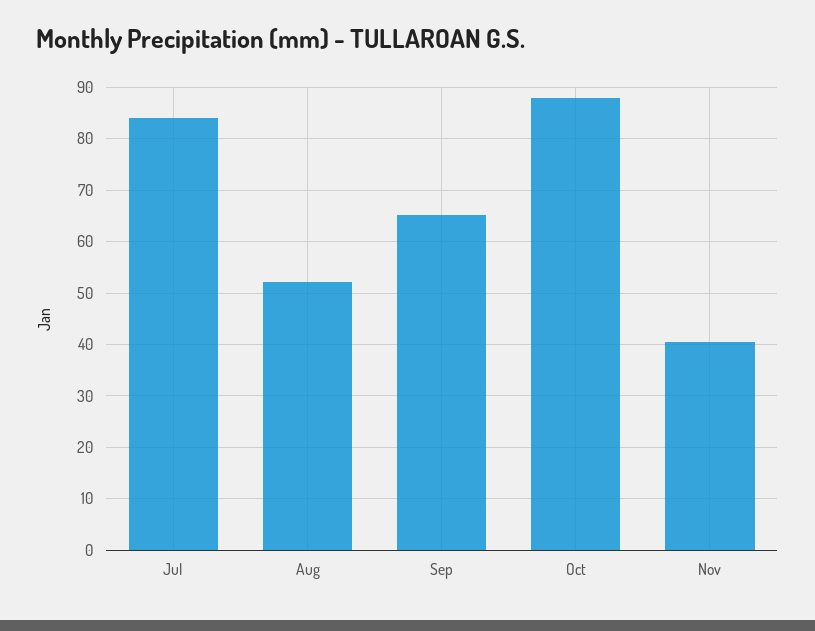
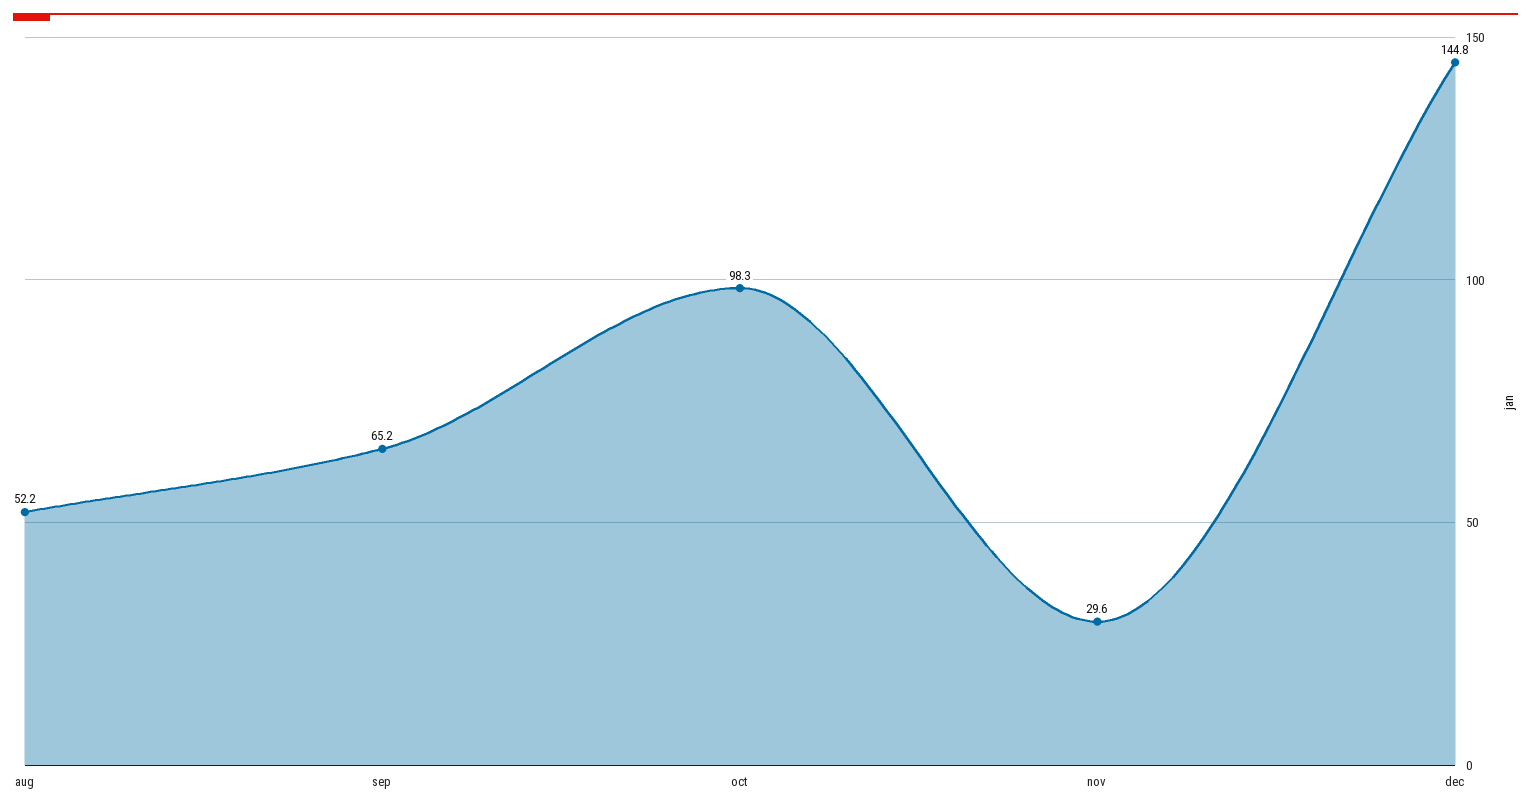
Jul: 84 -> none
Oct: 88 -> 98.3
Nov: 40 -> 29.6
dec: none -> 144.8

